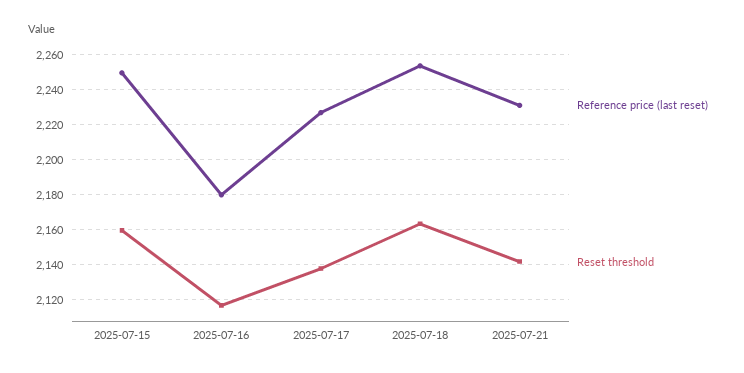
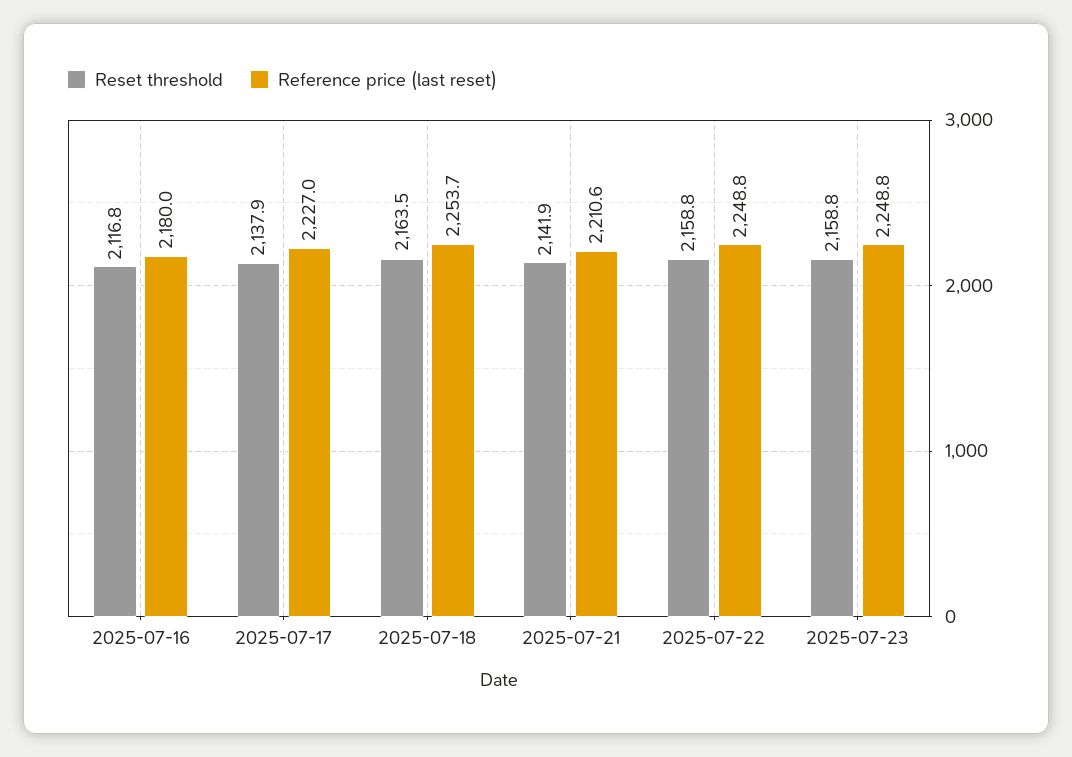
Reference price (last reset), 2025-07-15: 2250 -> none
Reset threshold, 2025-07-15: 2160 -> none
Reference price (last reset), 2025-07-21: 2230 -> 2210.6
Reset threshold, 2025-07-22: none -> 2158.8
Reference price (last reset), 2025-07-22: none -> 2248.8
Reset threshold, 2025-07-23: none -> 2158.8
Reference price (last reset), 2025-07-23: none -> 2248.8

